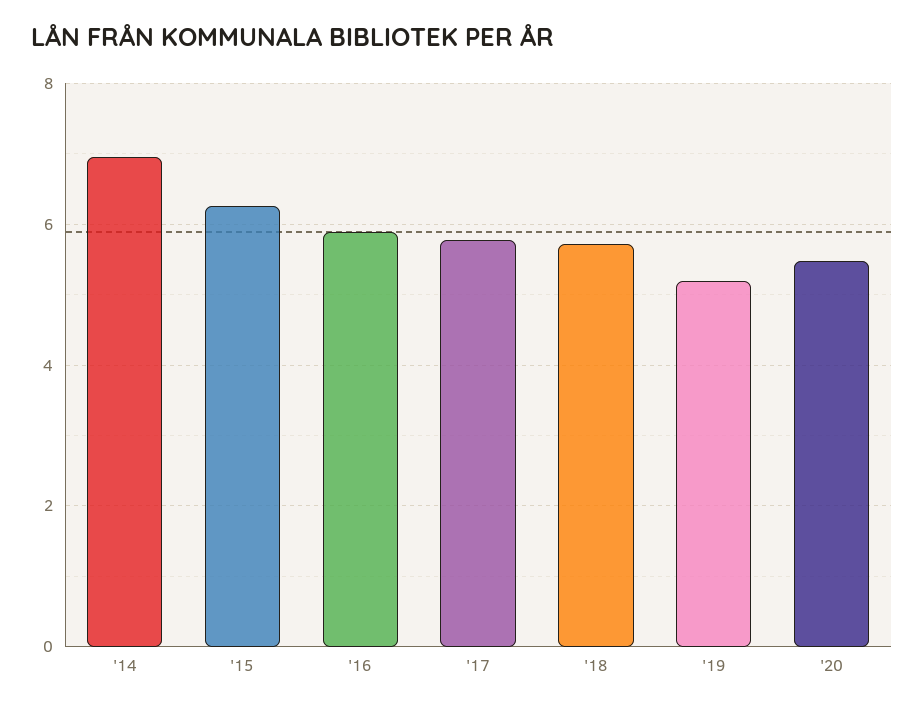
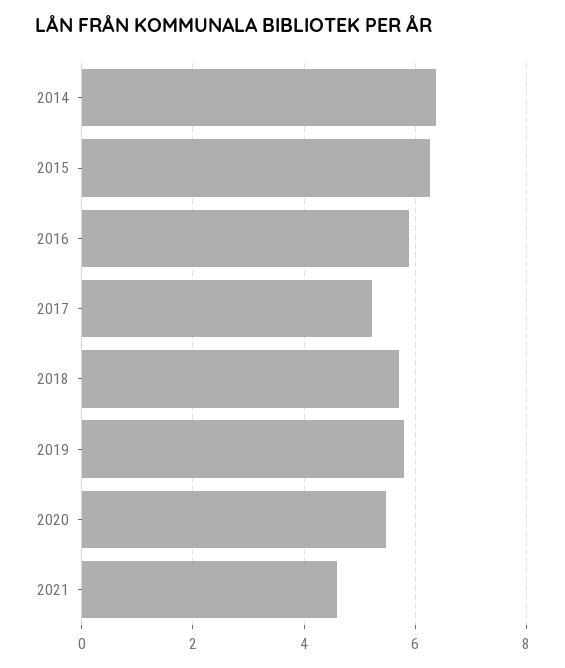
'14: 7 -> 6.4
'17: 5.8 -> 5.2
'19: 5.2 -> 5.8
2021: none -> 4.6

